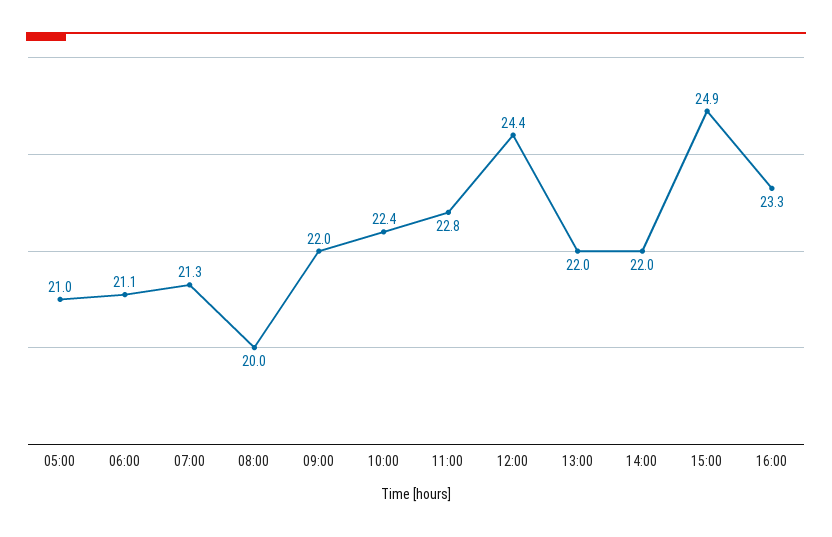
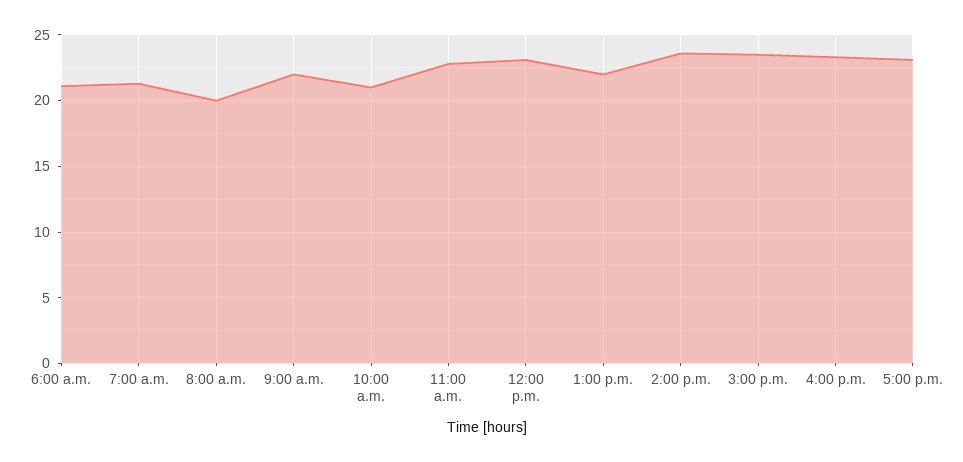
05:00: 21 -> none
10:00: 22.4 -> 21
12:00: 24.4 -> 23
14:00: 22 -> 23.5
15:00: 24.9 -> 23.5
5:00 p.m.: none -> 23

